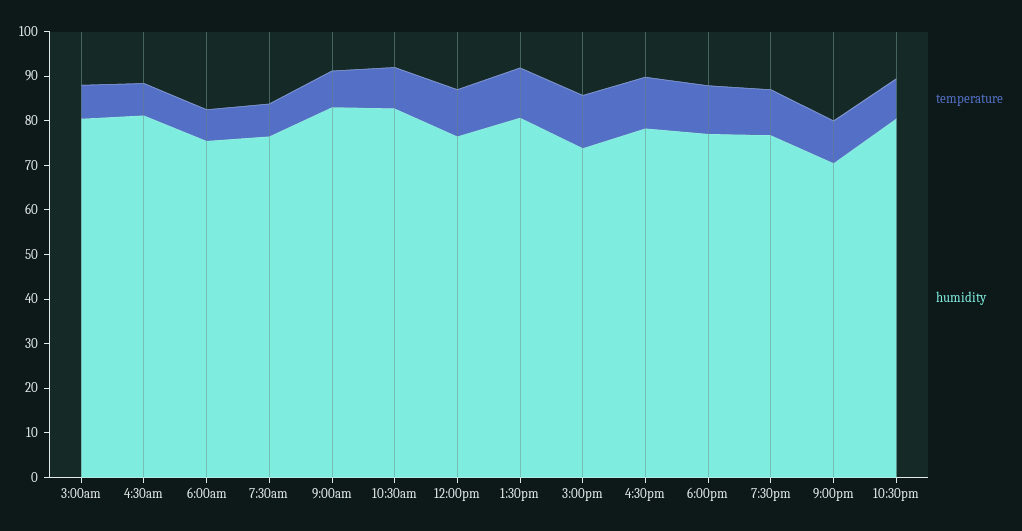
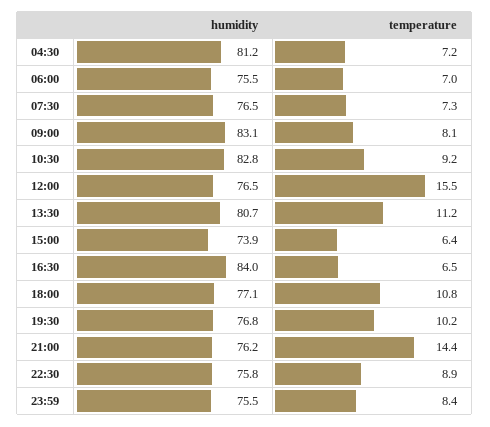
temperature, 3:00am: 8 -> none
humidity, 3:00am: 80 -> none
temperature, 12:00pm: 10 -> 15.5
temperature, 3:00pm: 12 -> 6.4
temperature, 4:30pm: 12 -> 6.5
humidity, 4:30pm: 78 -> 84
temperature, 9:00pm: 10 -> 14.4
humidity, 9:00pm: 70 -> 76.2
humidity, 10:30pm: 80 -> 75.8
humidity, 23:59: none -> 75.5
temperature, 23:59: none -> 8.4

